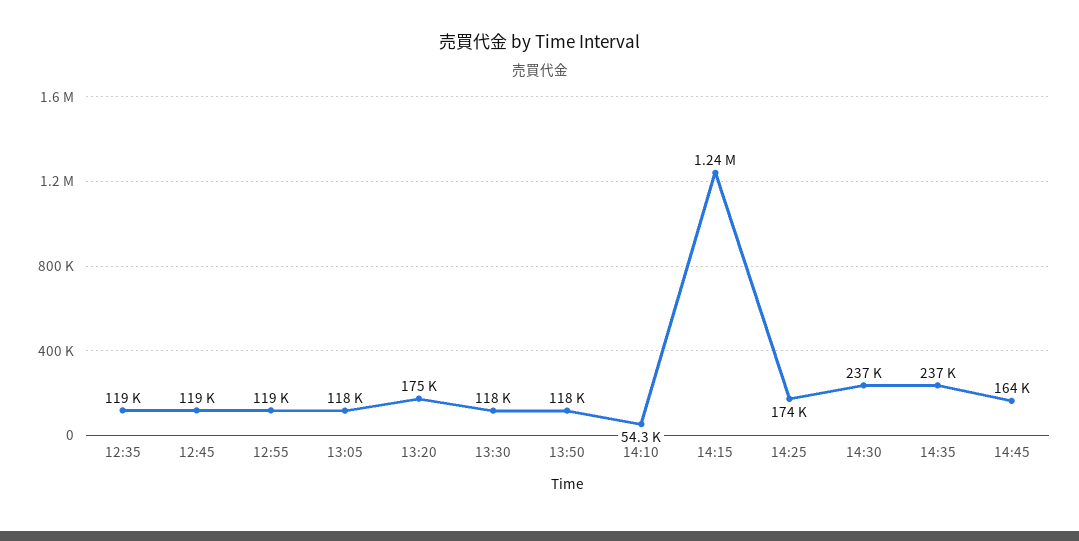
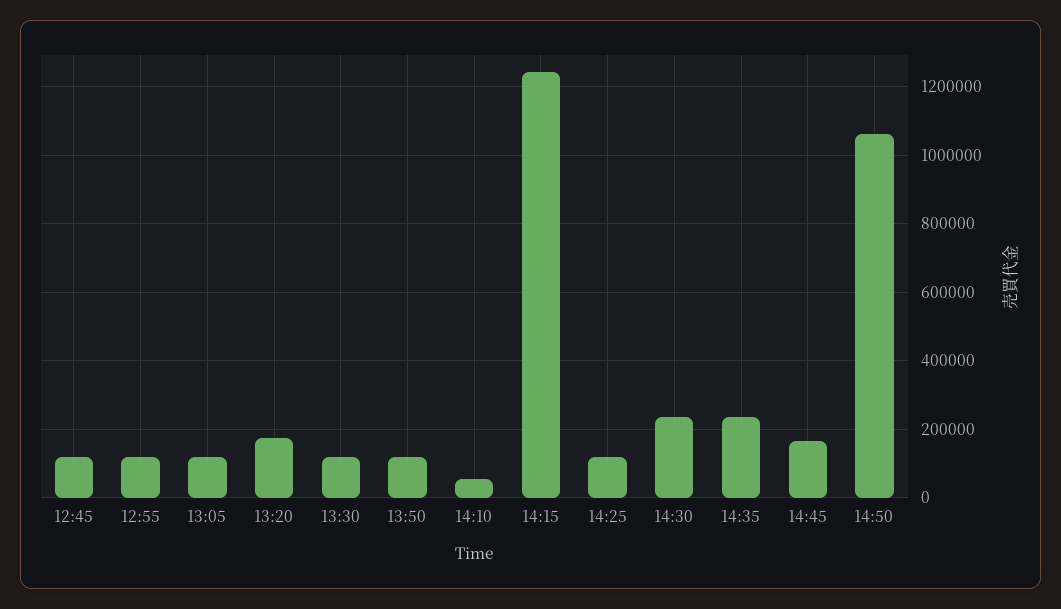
12:35: 119000 -> none
14:25: 174000 -> 120000
14:50: none -> 1060000

